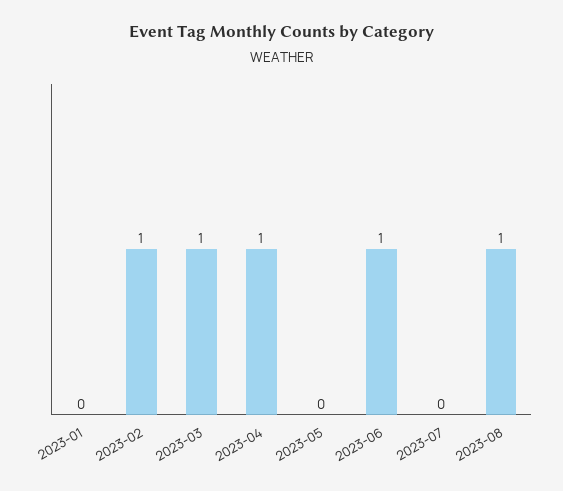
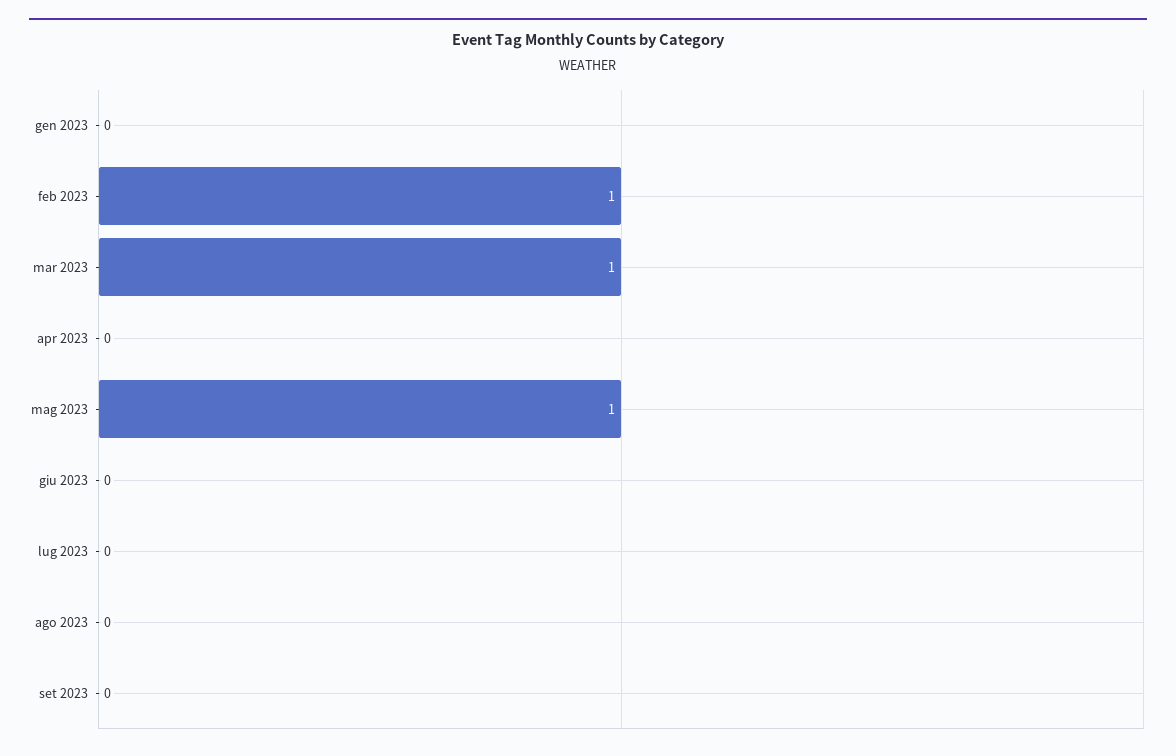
2023-04: 1 -> 0
2023-05: 0 -> 1
2023-06: 1 -> 0
2023-08: 1 -> 0
set 2023: none -> 0

